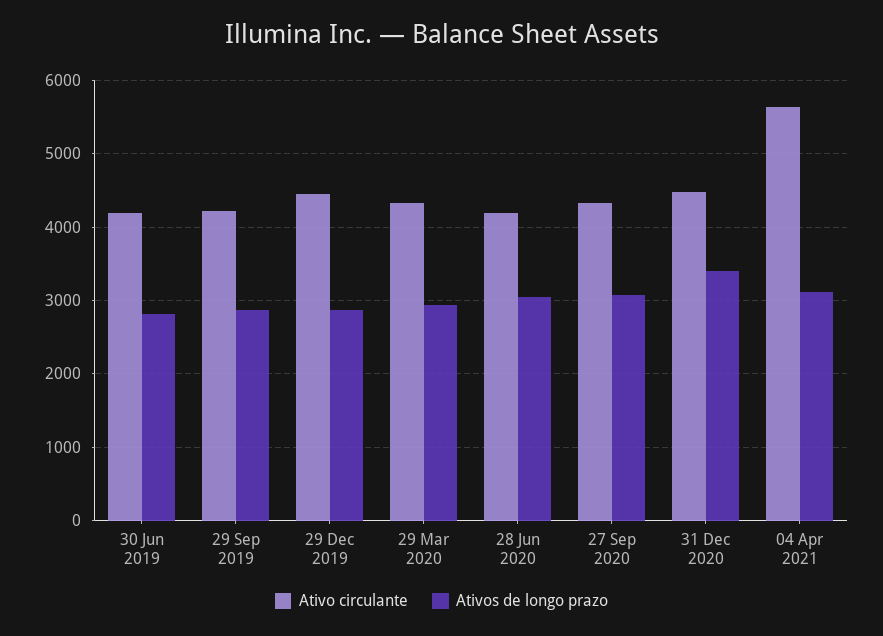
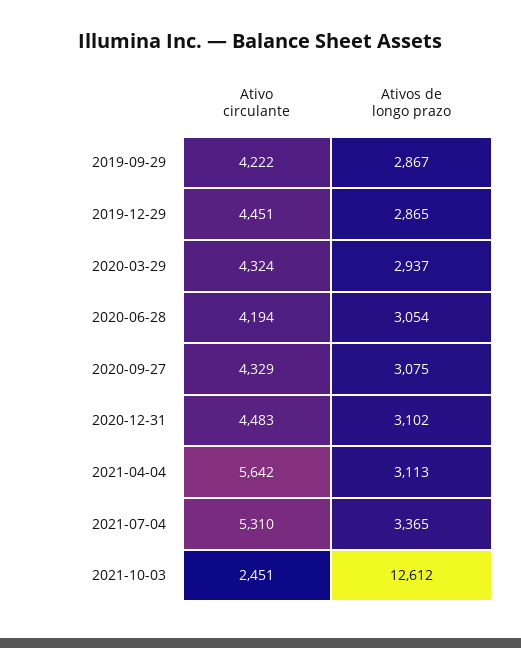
Ativo circulante, 30 Jun 2019: 4200 -> none
Ativos de longo prazo, 30 Jun 2019: 2800 -> none
Ativos de longo prazo, 31 Dec 2020: 3400 -> 3102
Ativo circulante, 2021-07-04: none -> 5310
Ativos de longo prazo, 2021-07-04: none -> 3365
Ativo circulante, 2021-10-03: none -> 2451
Ativos de longo prazo, 2021-10-03: none -> 12612

